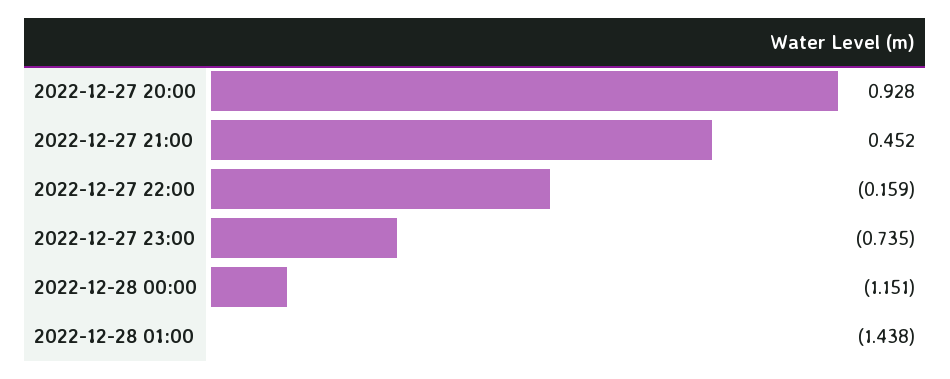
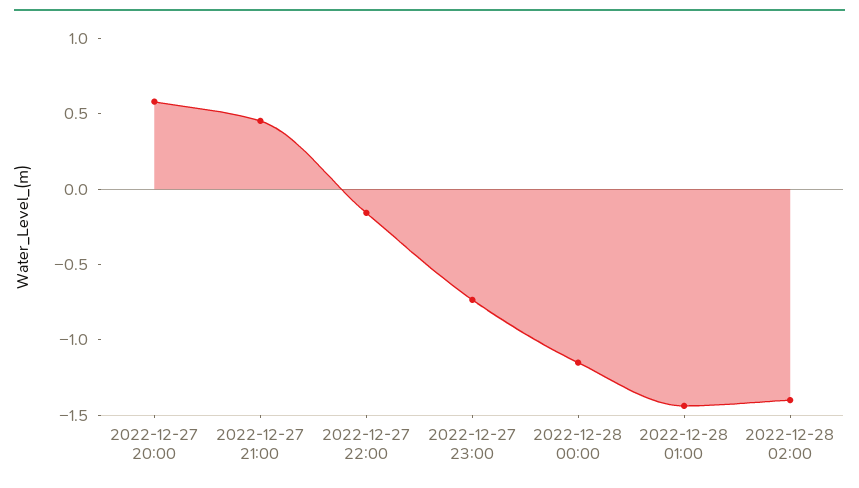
2022-12-27 20:00: 0.928 -> 0.6
2022-12-28 02:00: none -> -1.4

